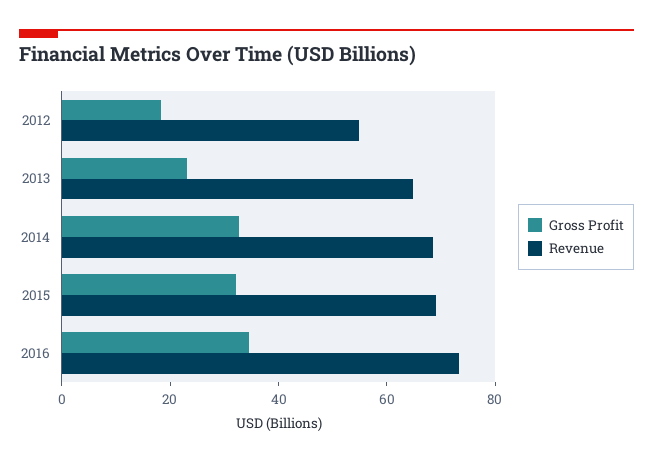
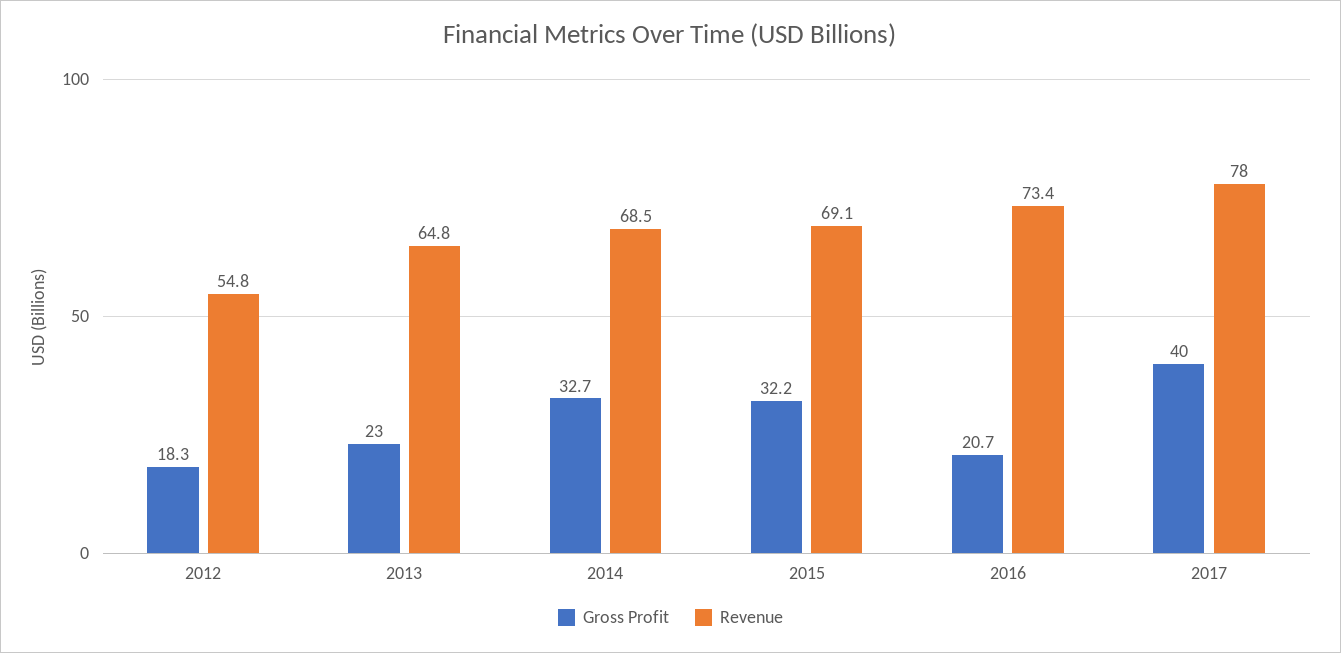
Gross Profit, 2016: 35 -> 20.7
Gross Profit, 2017: none -> 40
Revenue, 2017: none -> 78

